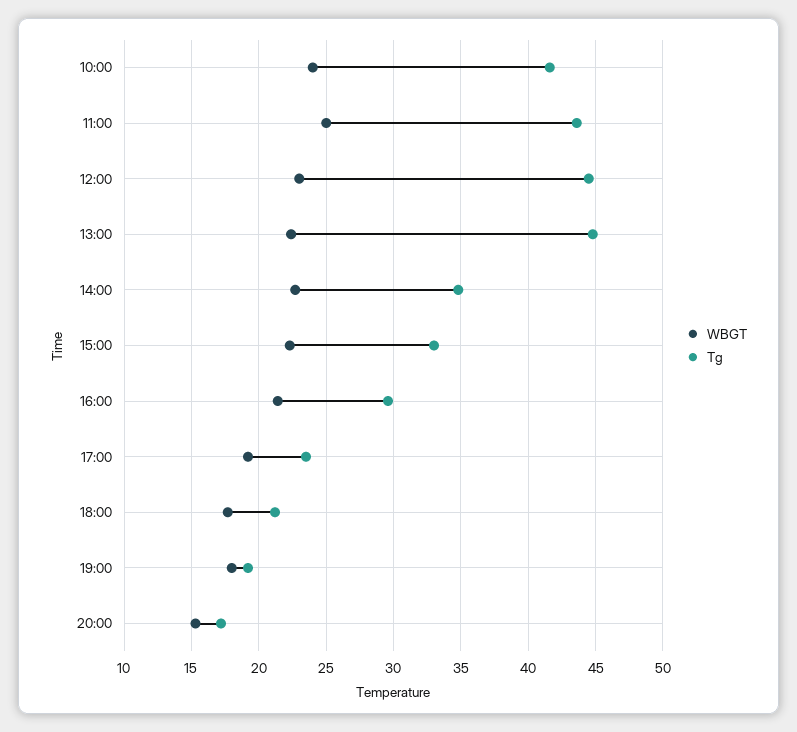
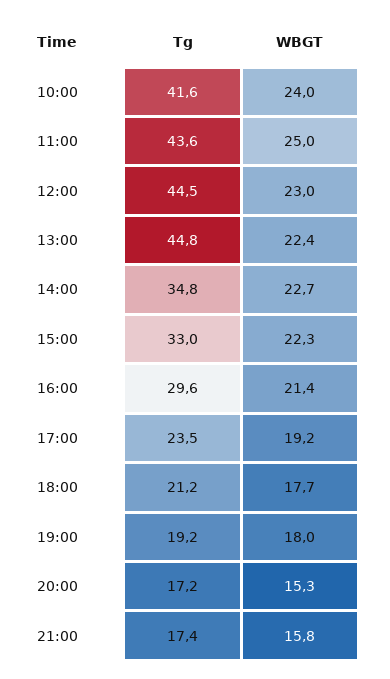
Tg, 21:00: none -> 17.4
WBGT, 21:00: none -> 15.8

